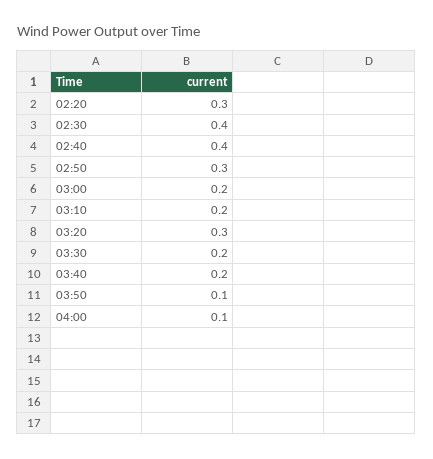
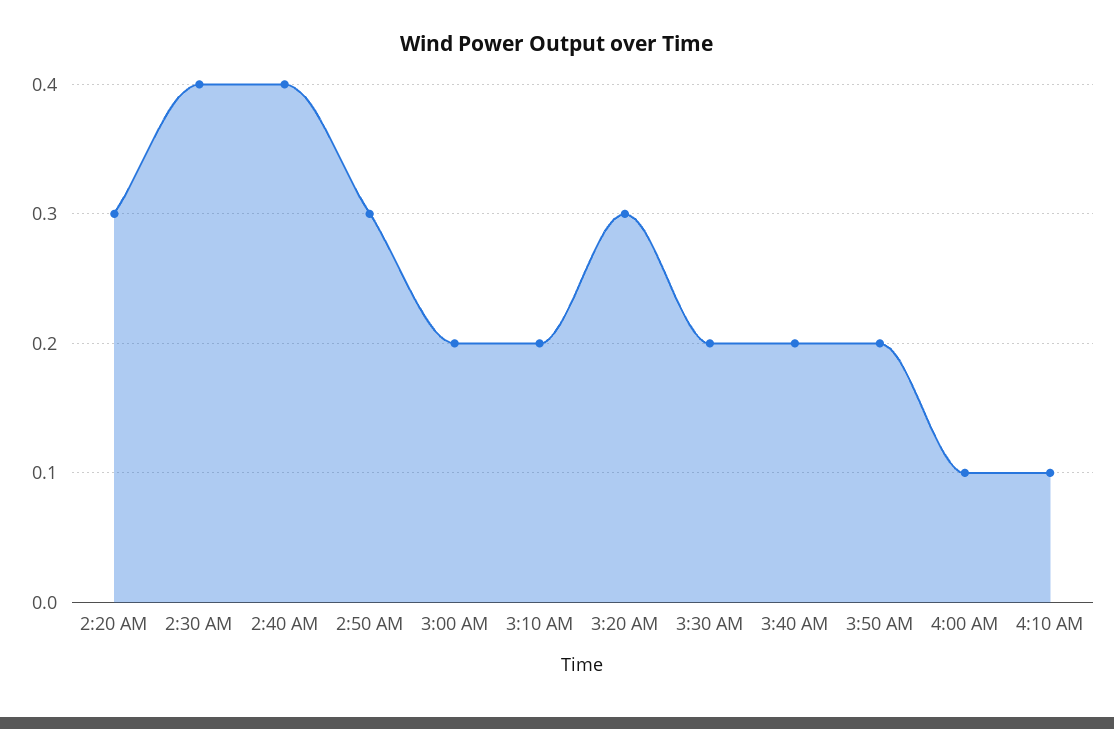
03:50: 0.1 -> 0.2
4:10 AM: none -> 0.1

